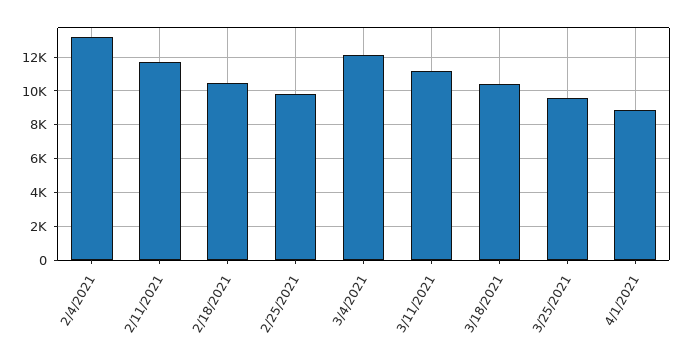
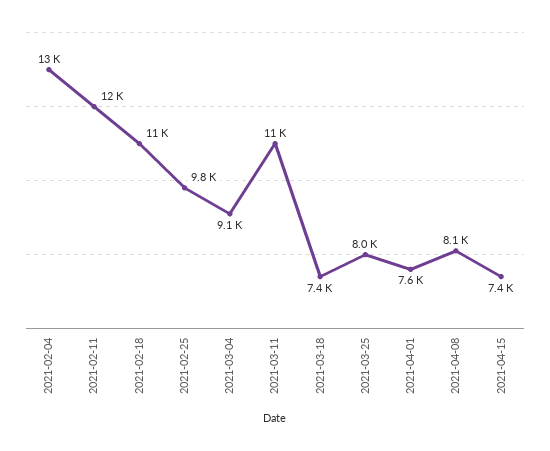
3/4/2021: 12000 -> 9100
3/18/2021: 10500 -> 7400
3/25/2021: 9500 -> 8000
4/1/2021: 9000 -> 7600
2021-04-08: none -> 8100
2021-04-15: none -> 7400

